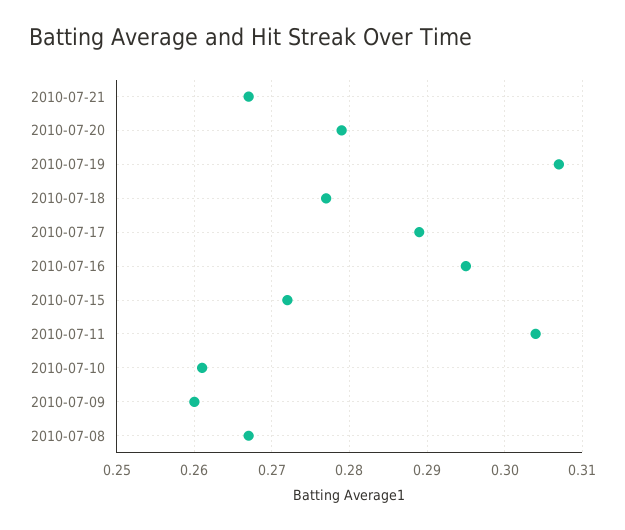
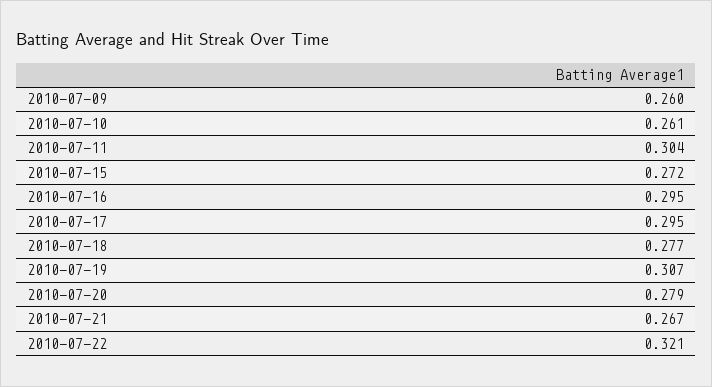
2010-07-17: 0.289 -> 0.295
2010-07-08: 0.267 -> none
2010-07-22: none -> 0.321

